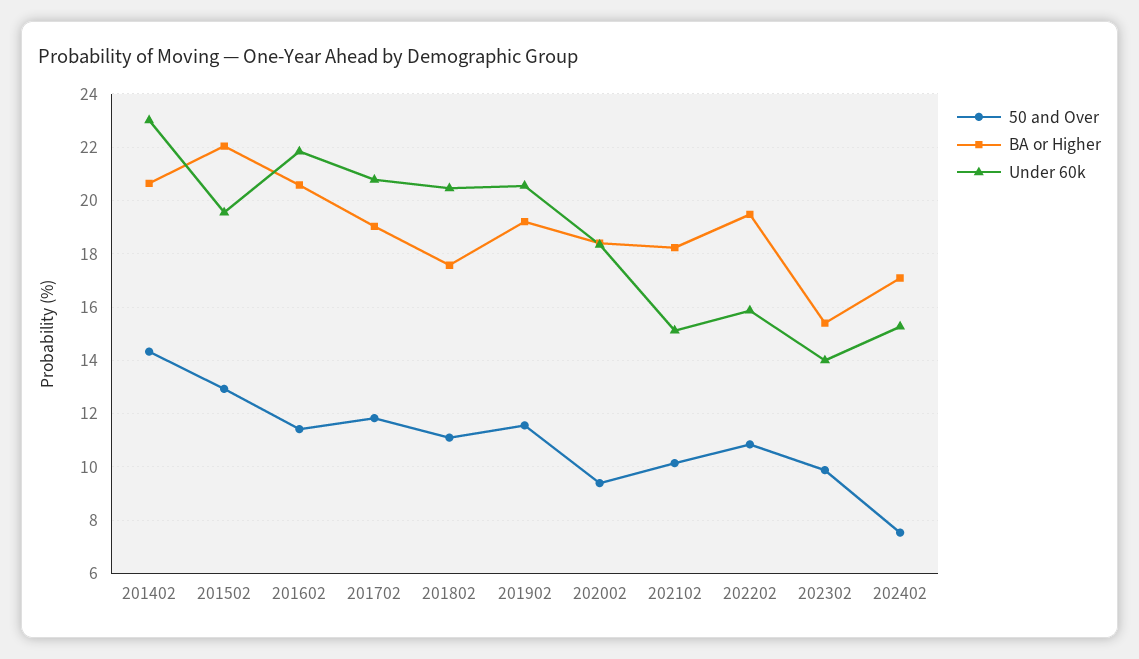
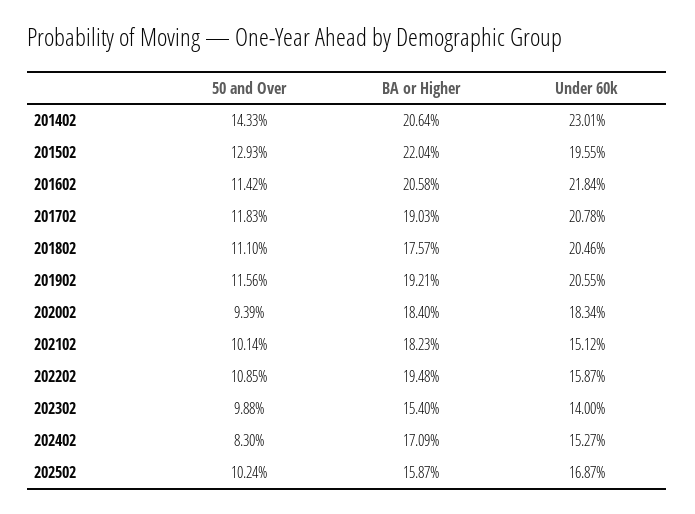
50 and Over, 202402: 7.5 -> 8.3
50 and Over, 202502: none -> 10.24
BA or Higher, 202502: none -> 15.87
Under 60k, 202502: none -> 16.87

